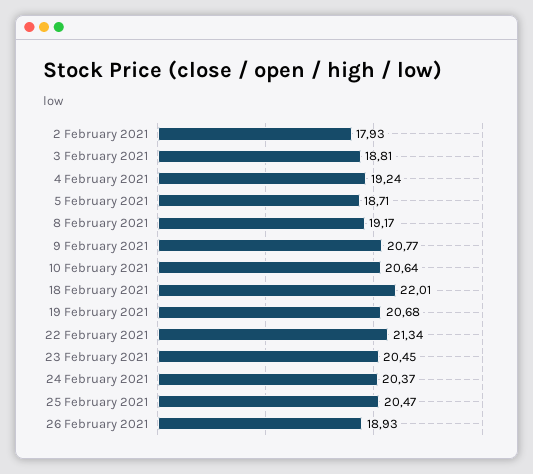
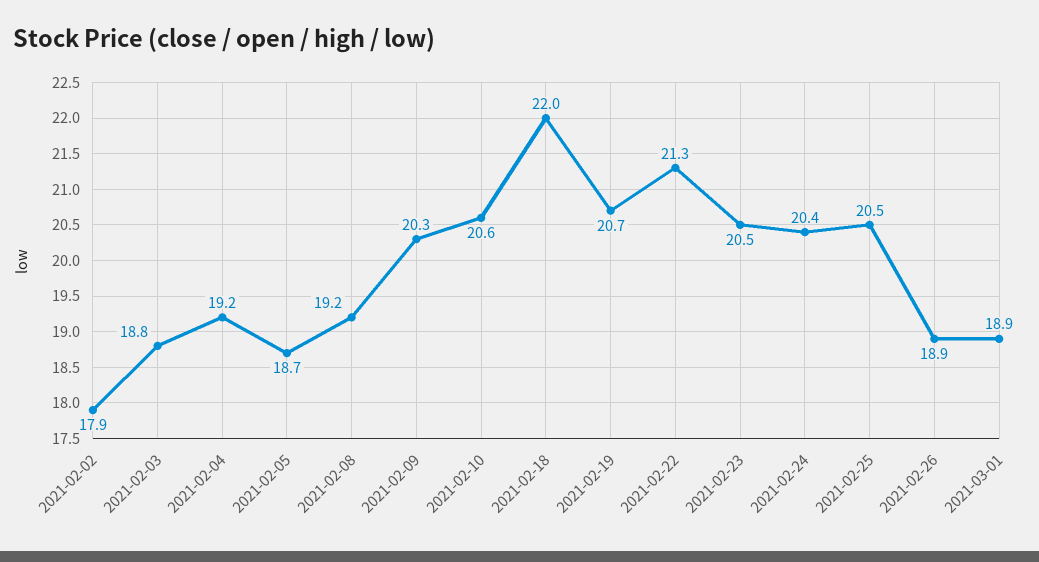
9 February 2021: 20.77 -> 20.3
2021-03-01: none -> 18.9

